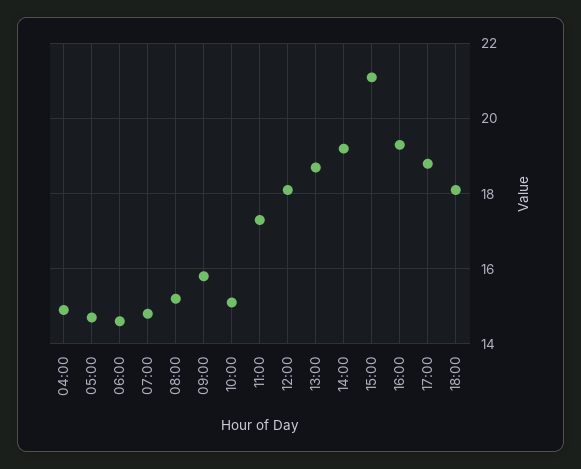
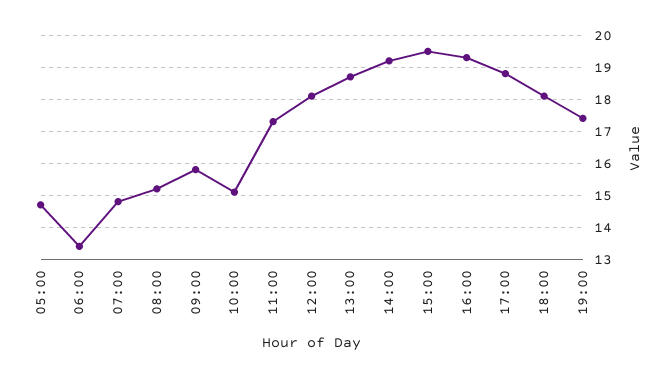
04:00: 15 -> none
06:00: 14.5 -> 13.5
15:00: 21 -> 19.5
19:00: none -> 17.5

